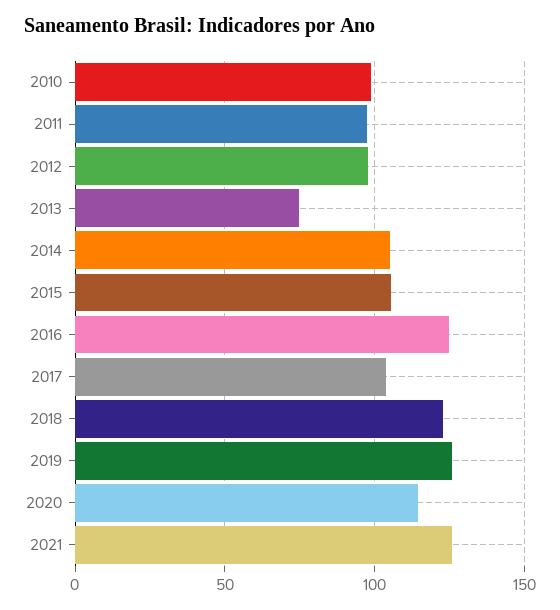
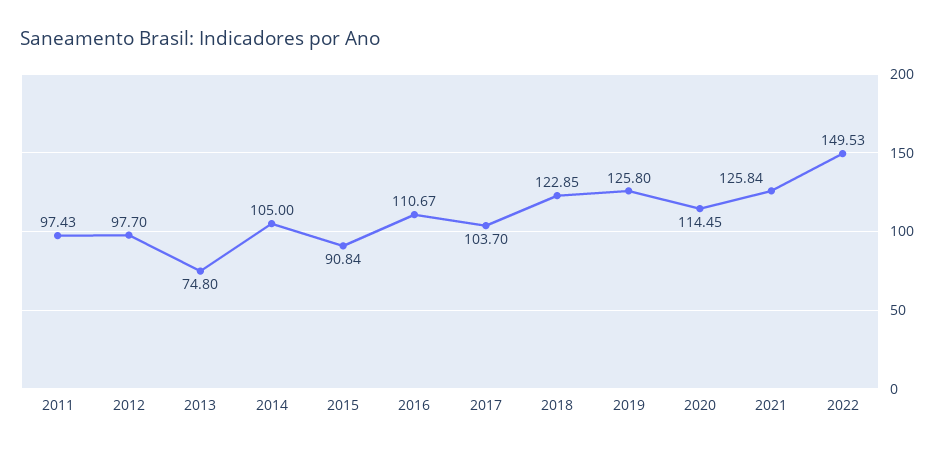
2010: 100 -> none
2015: 105 -> 90.84
2016: 125 -> 110.67
2022: none -> 149.53

